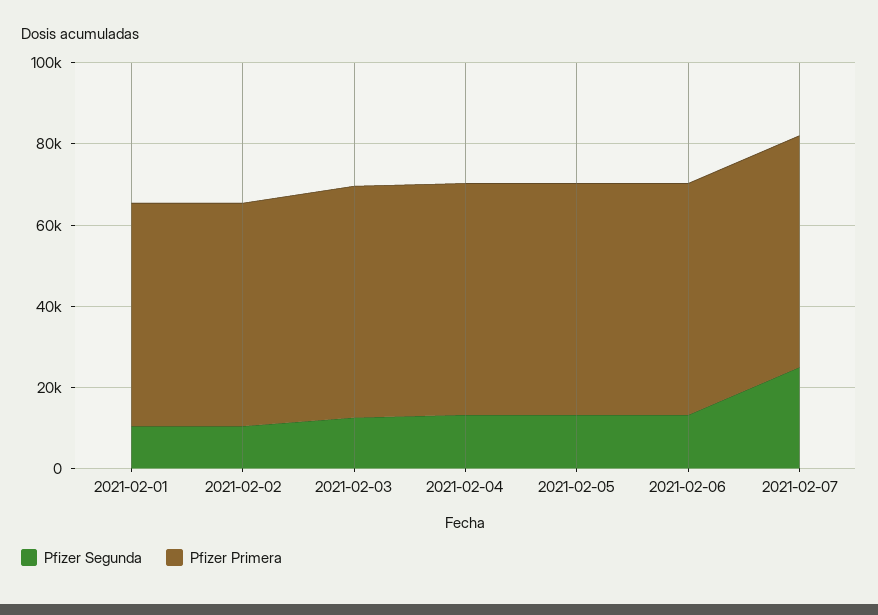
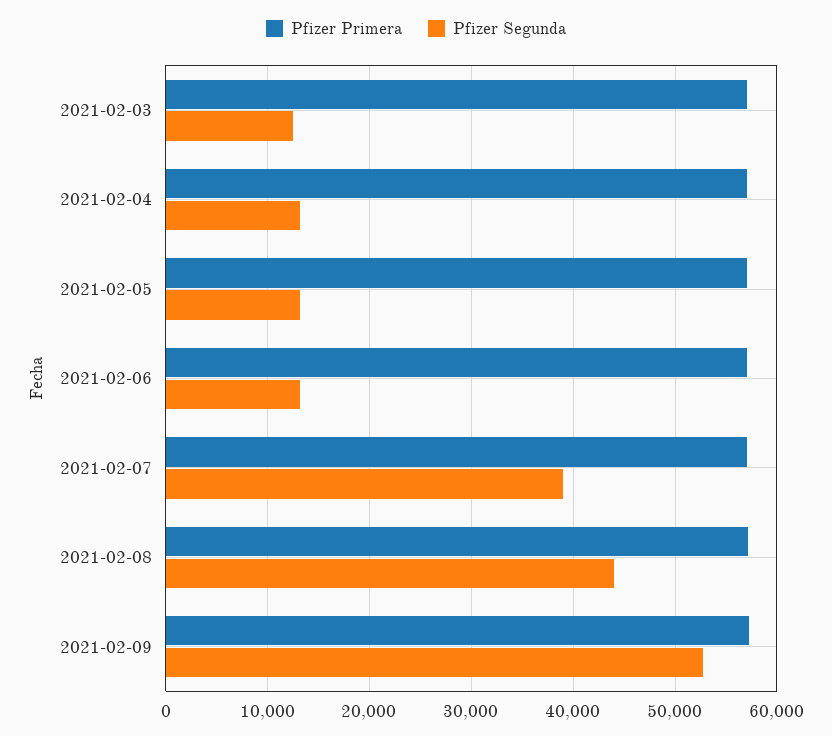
Pfizer Segunda, 2021-02-01: 10000 -> none
Pfizer Primera, 2021-02-01: 55000 -> none
Pfizer Segunda, 2021-02-02: 10000 -> none
Pfizer Primera, 2021-02-02: 55000 -> none
Pfizer Segunda, 2021-02-07: 25000 -> 39000
Pfizer Primera, 2021-02-08: none -> 57000
Pfizer Segunda, 2021-02-08: none -> 44000
Pfizer Primera, 2021-02-09: none -> 57000
Pfizer Segunda, 2021-02-09: none -> 53000

